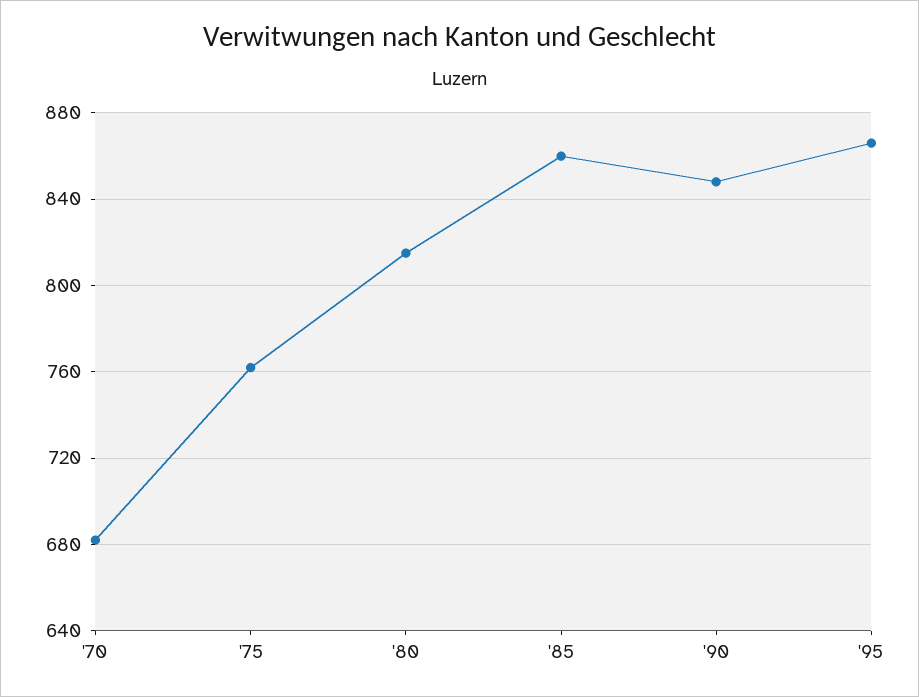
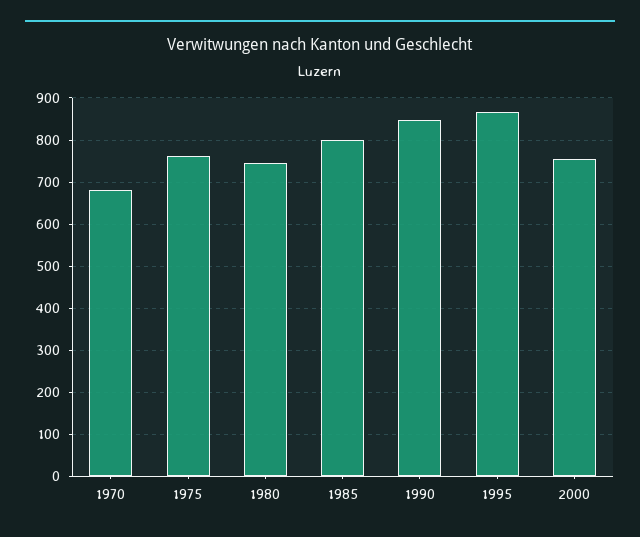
'80: 815 -> 740
'85: 860 -> 800
2000: none -> 760

